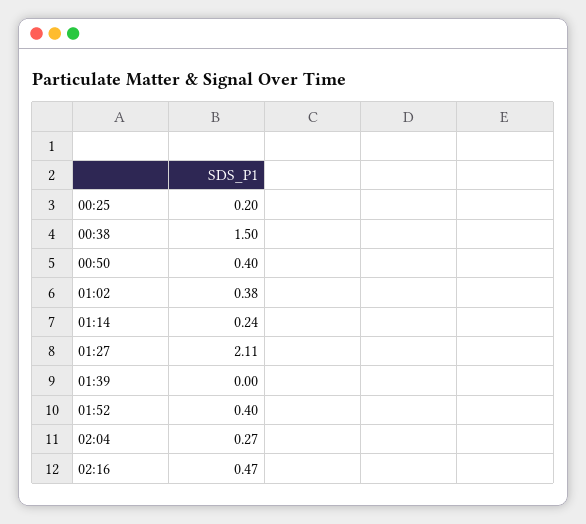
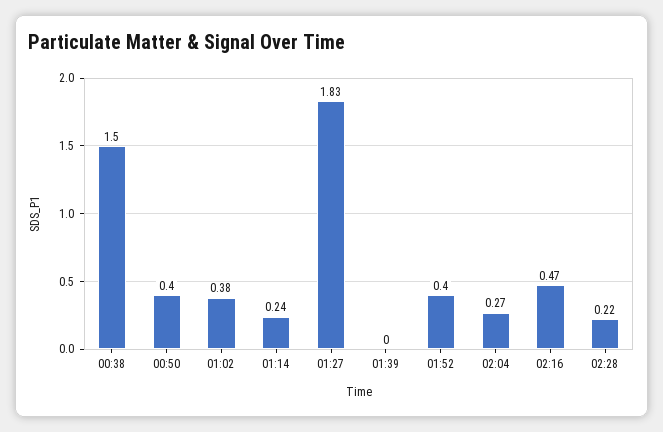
00:25: 0.2 -> none
01:27: 2.11 -> 1.83
02:28: none -> 0.22

